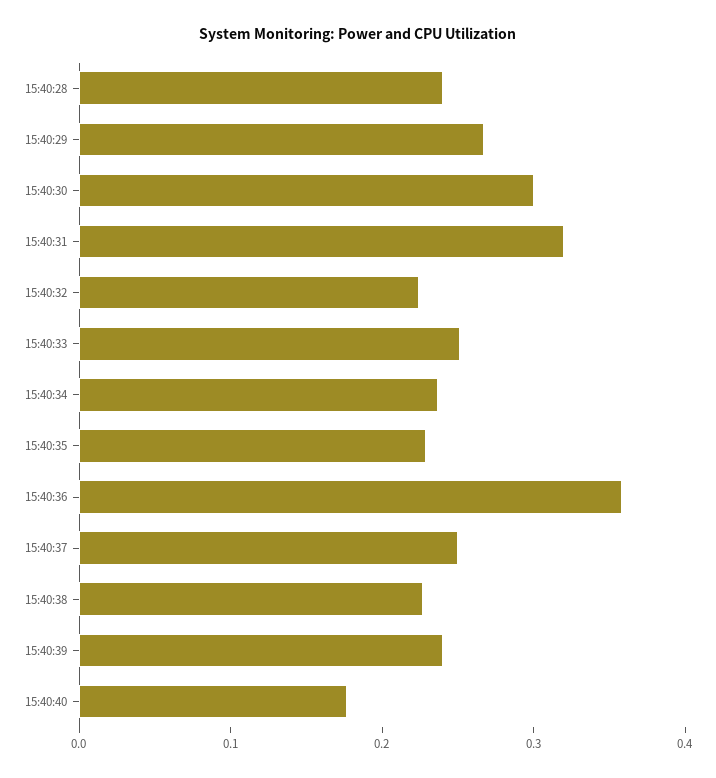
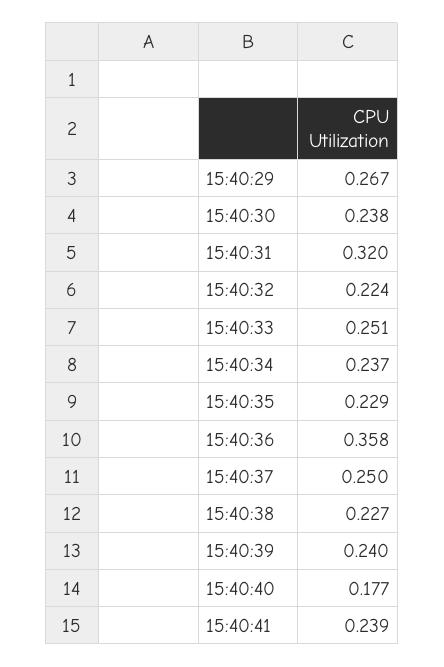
15:40:28: 0.24 -> none
15:40:30: 0.3 -> 0.238
15:40:41: none -> 0.239

